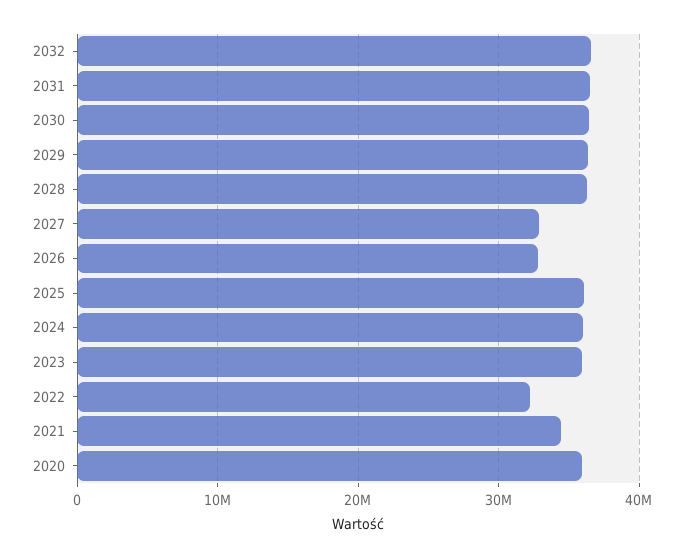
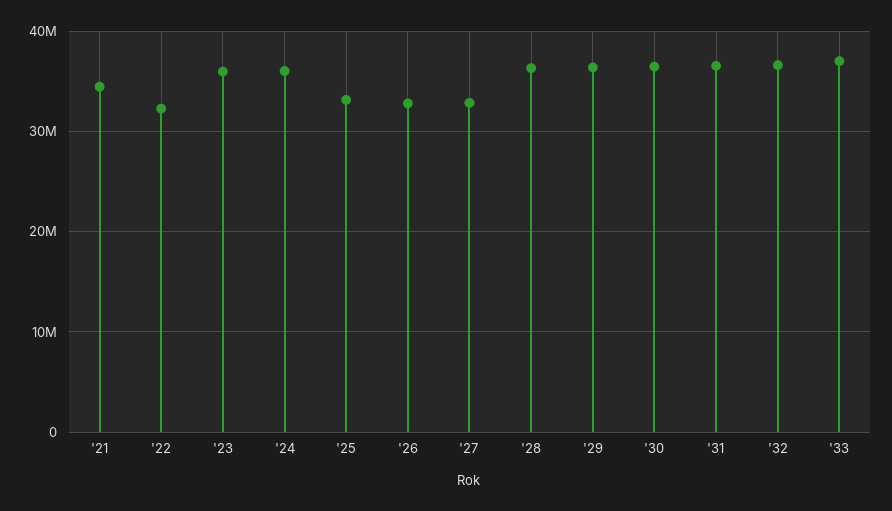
2025: 36000000 -> 33000000
2020: 36000000 -> none
'33: none -> 37000000

